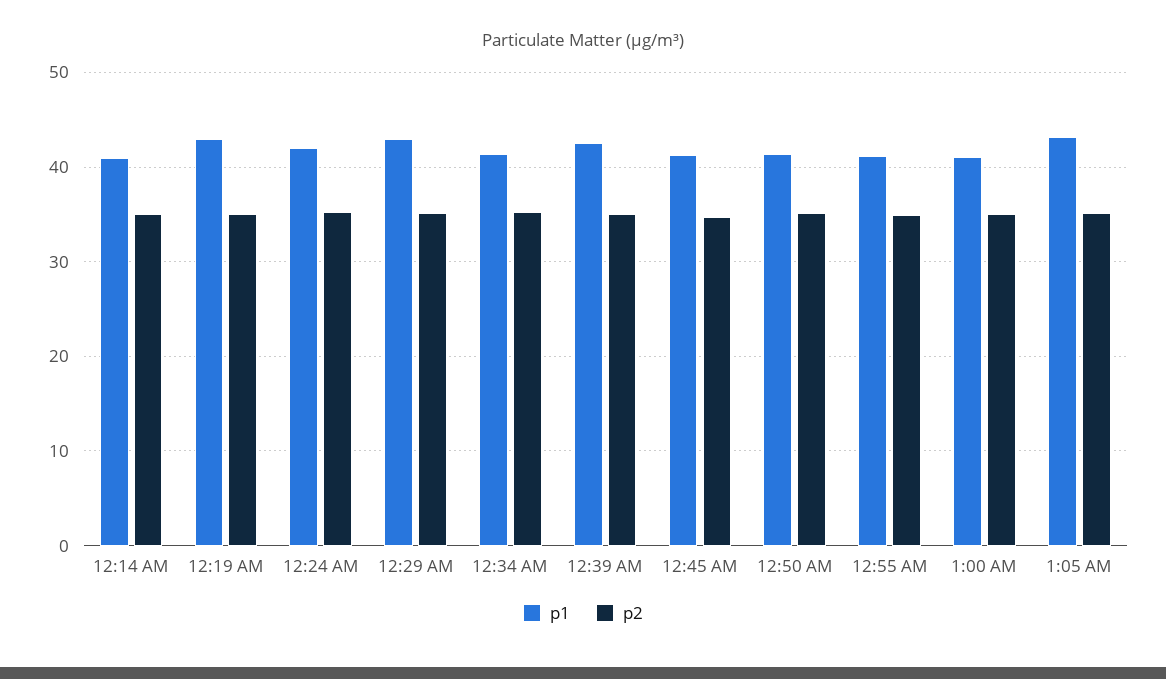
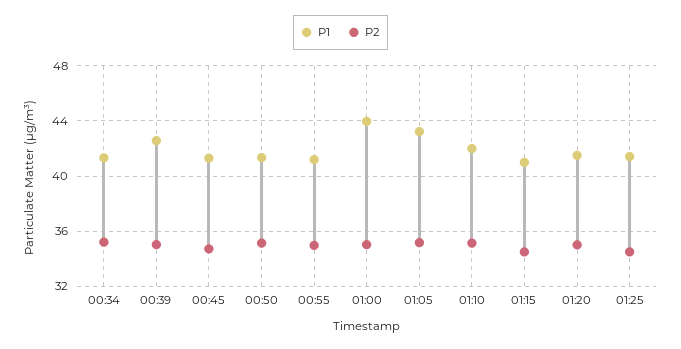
p1, 12:14 AM: 41 -> none
p2, 12:14 AM: 35 -> none
p1, 12:19 AM: 43 -> none
p2, 12:19 AM: 35 -> none
p1, 12:24 AM: 42 -> none
p2, 12:24 AM: 35 -> none
p1, 12:29 AM: 43 -> none
p2, 12:29 AM: 35 -> none
p1, 1:00 AM: 41 -> 44
p1, 01:10: none -> 42
p2, 01:10: none -> 35
p1, 01:15: none -> 41
p2, 01:15: none -> 34.5
p1, 01:20: none -> 41.5
p2, 01:20: none -> 35
p1, 01:25: none -> 41.5
p2, 01:25: none -> 34.5

